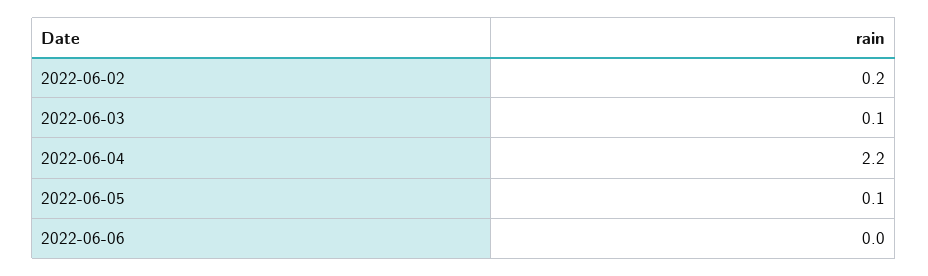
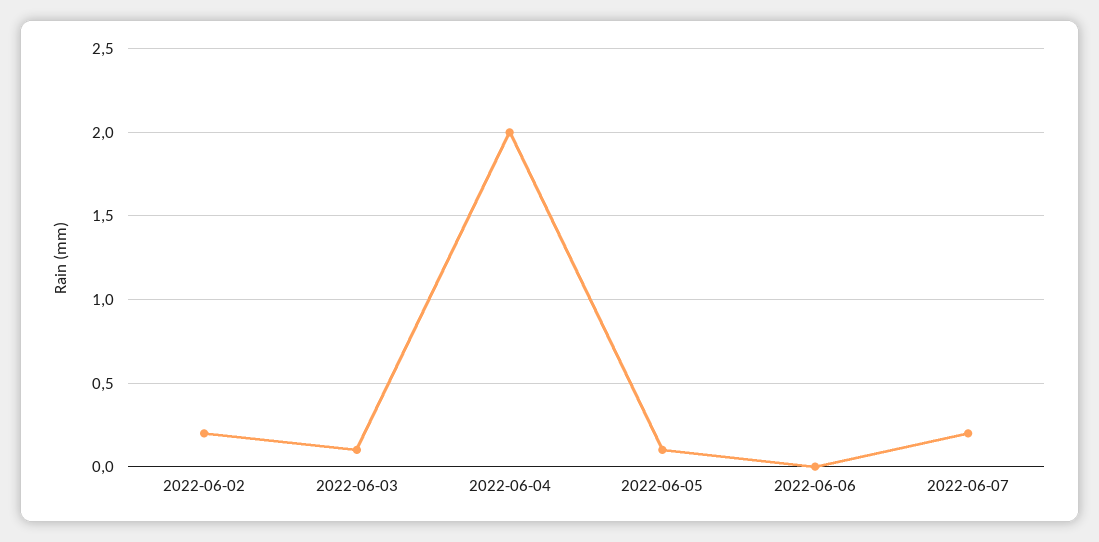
2022-06-04: 2.2 -> 2
2022-06-07: none -> 0.2

